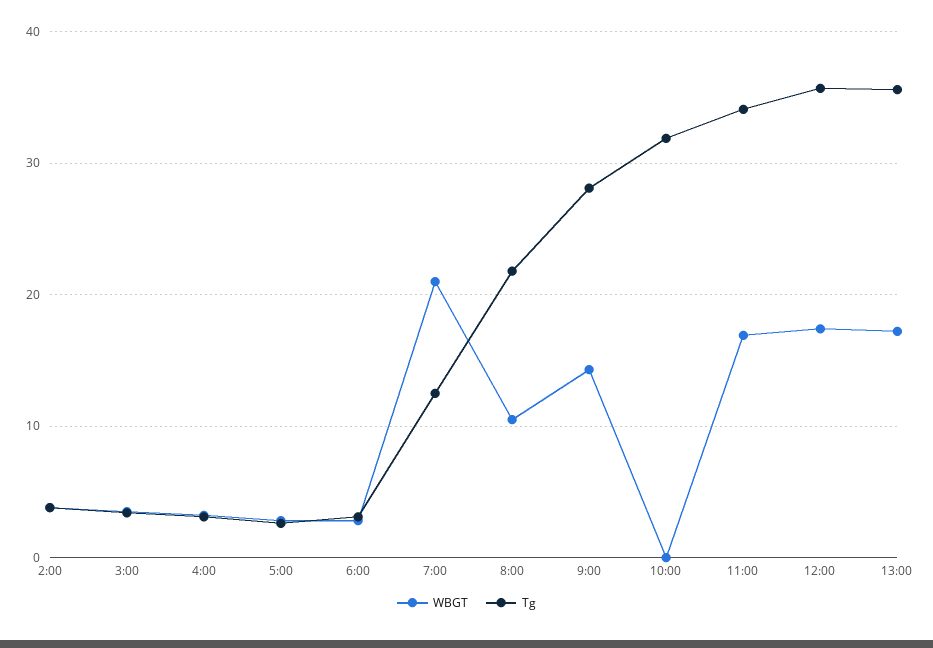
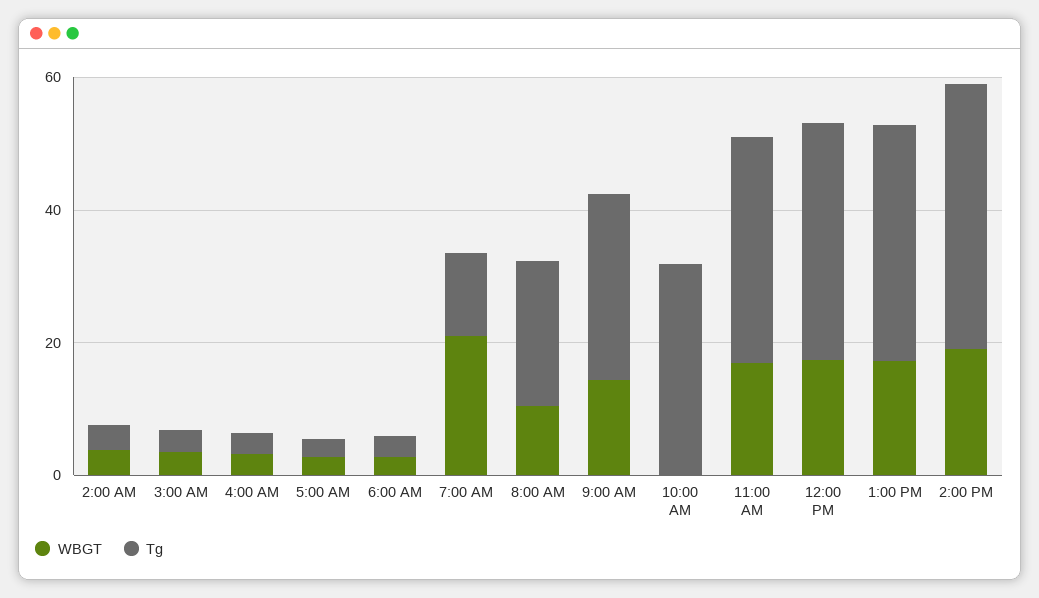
WBGT, 2:00 PM: none -> 20
Tg, 2:00 PM: none -> 40

